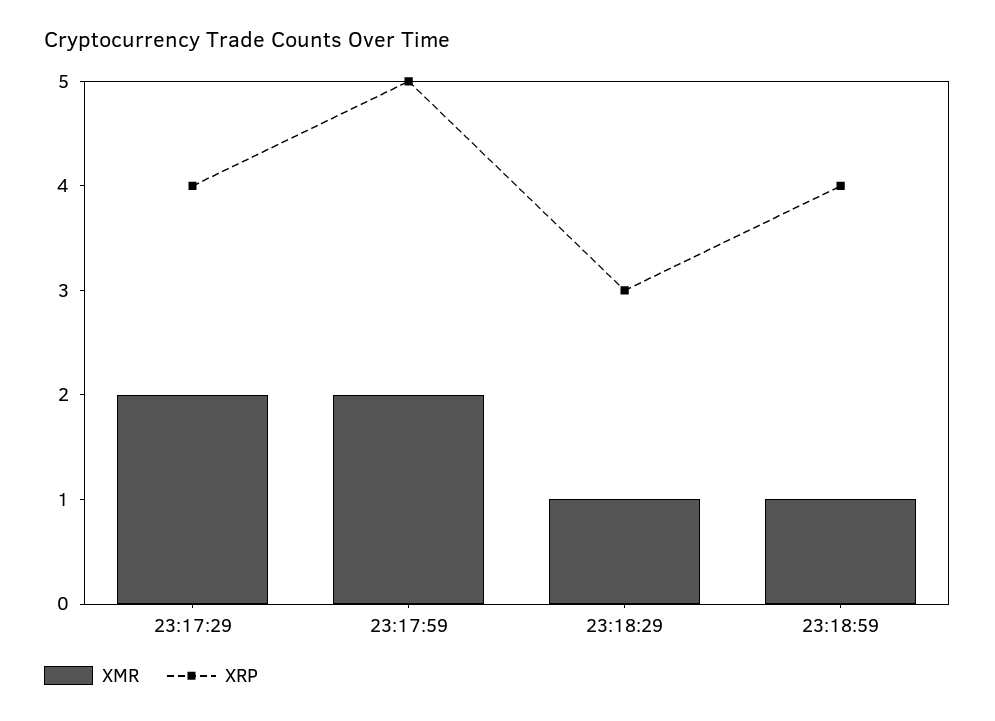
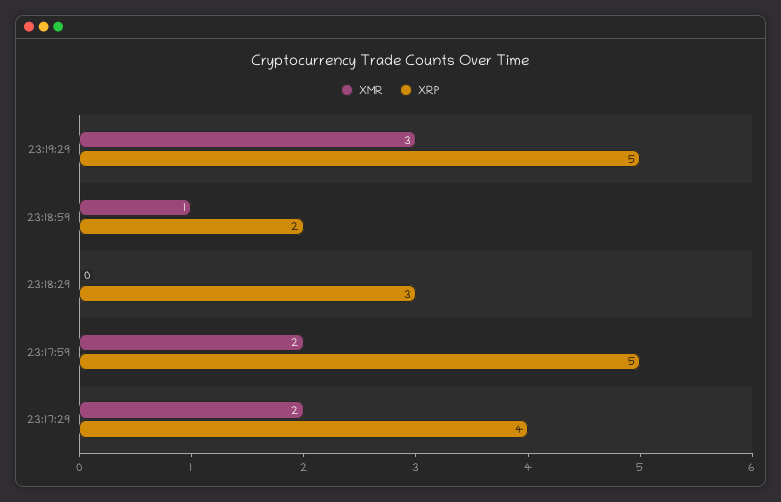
XMR, 23:18:29: 1 -> 0
XRP, 23:18:59: 4 -> 2
XMR, 23:19:29: none -> 3
XRP, 23:19:29: none -> 5

